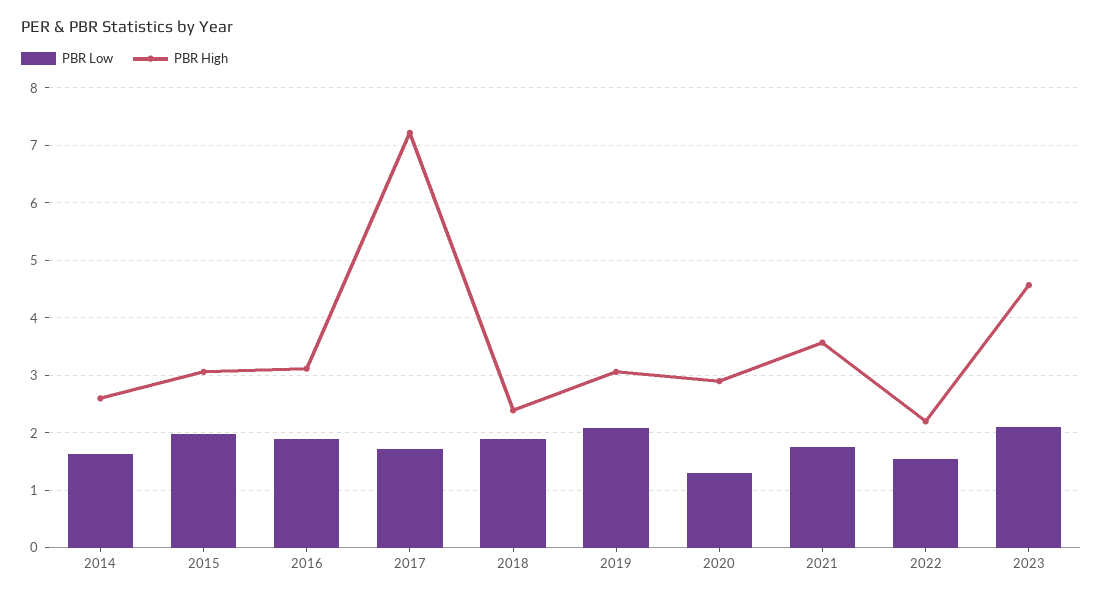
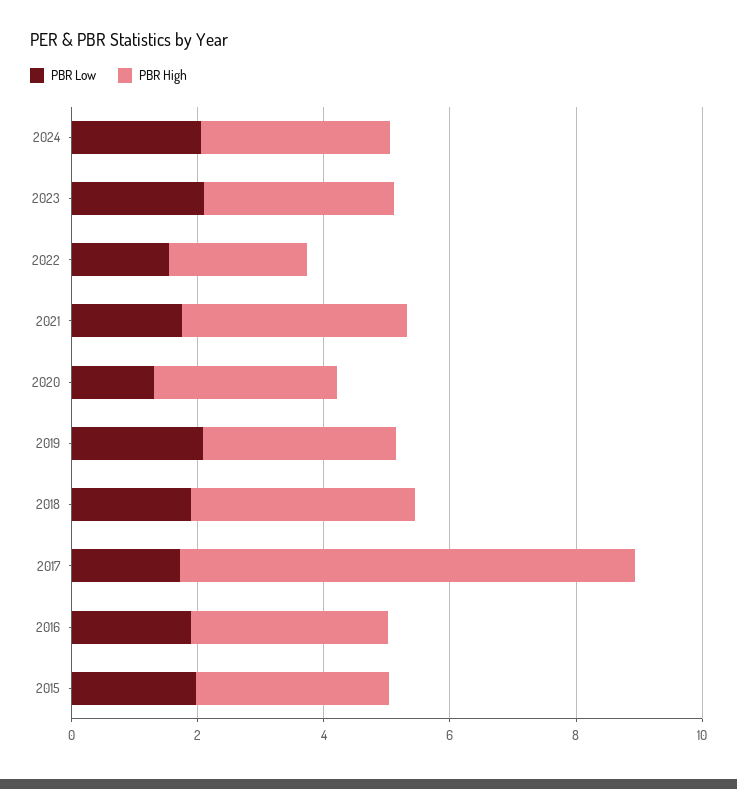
PBR Low, 2014: 1.6 -> none
PBR High, 2014: 2.6 -> none
PBR High, 2018: 2.4 -> 3.5
PBR High, 2023: 4.6 -> 3
PBR Low, 2024: none -> 2
PBR High, 2024: none -> 3

